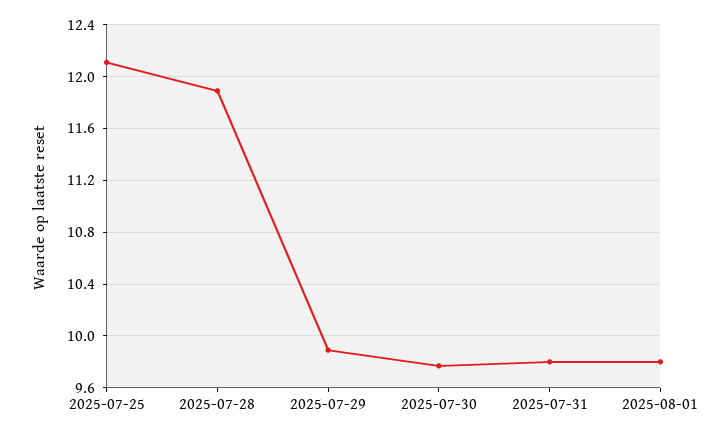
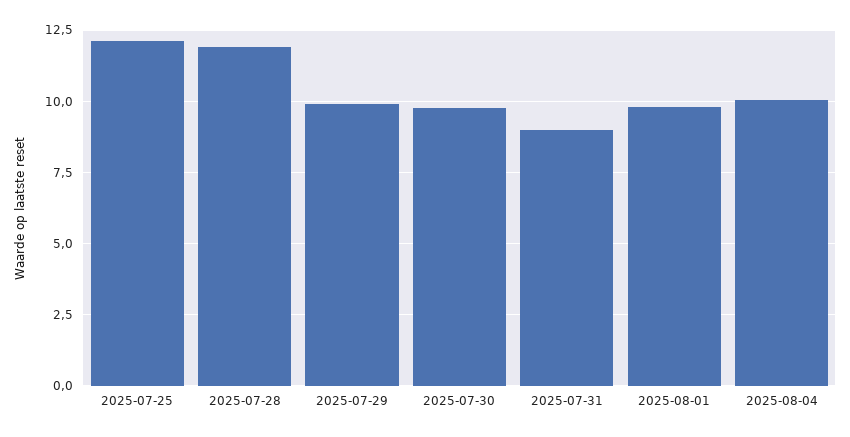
2025-07-31: 9.8 -> 9
2025-08-04: none -> 10

